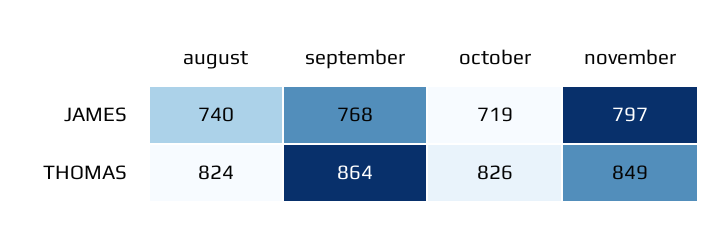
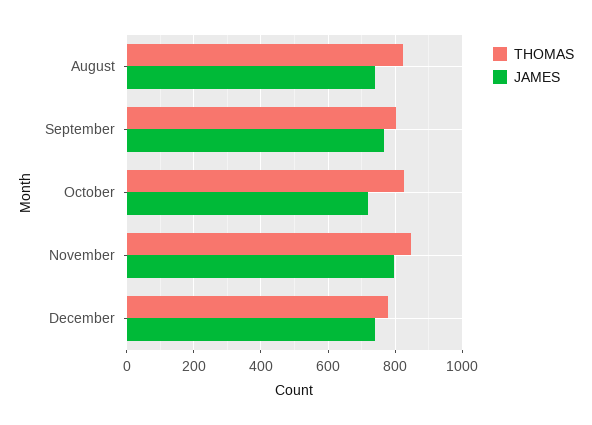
THOMAS, september: 864 -> 800
THOMAS, December: none -> 780
JAMES, December: none -> 740

